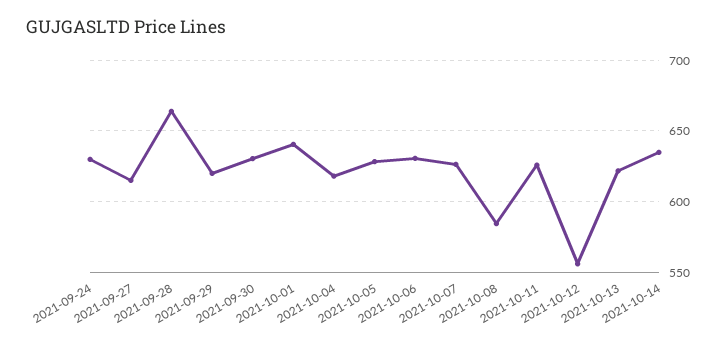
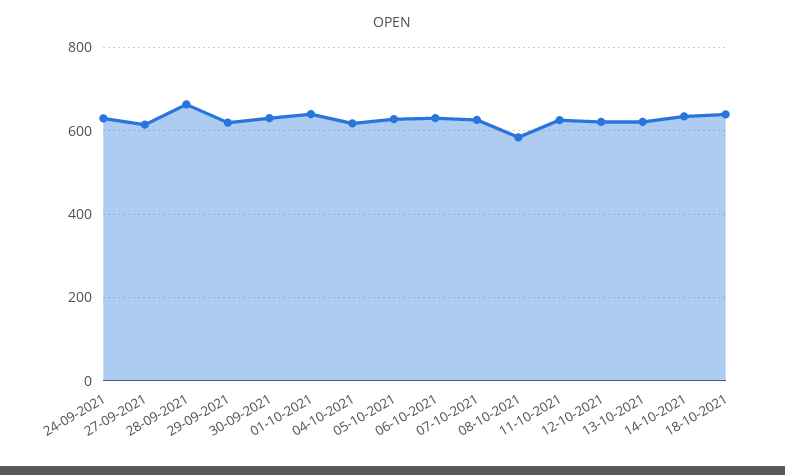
2021-10-12: 555 -> 620
18-10-2021: none -> 640

